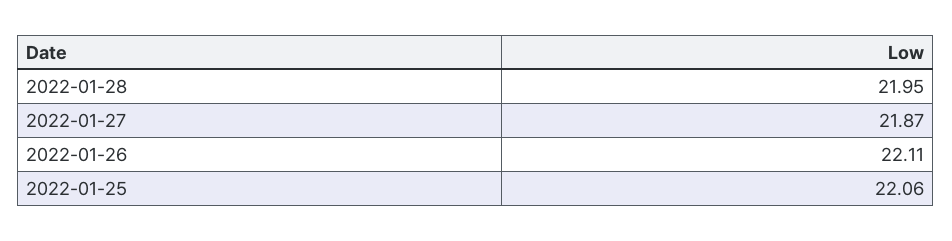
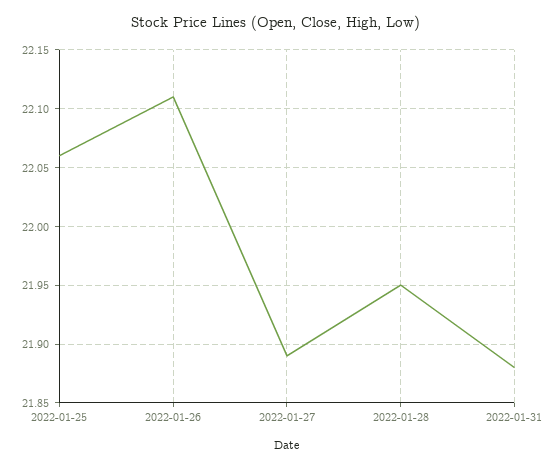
2022-01-27: 21.87 -> 21.89
2022-01-31: none -> 21.88

